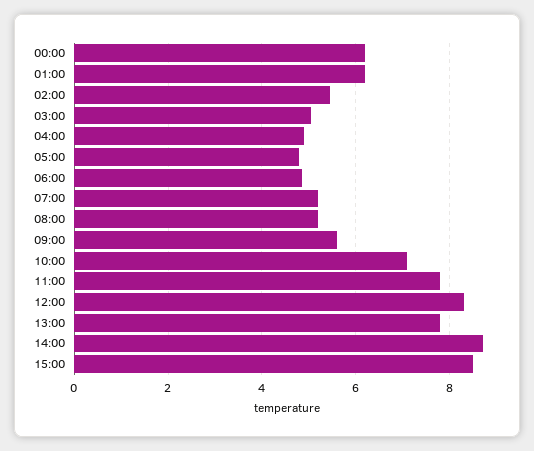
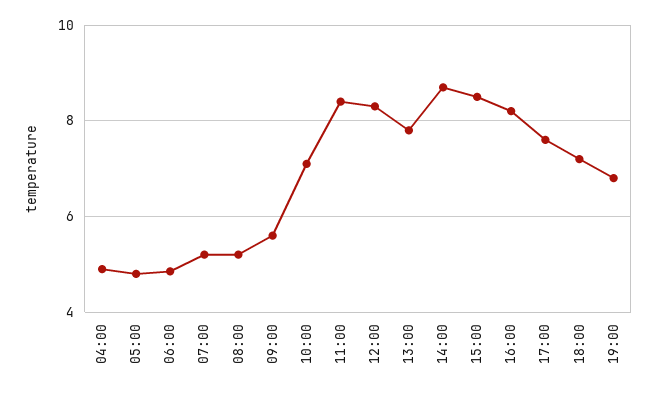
00:00: 6.2 -> none
01:00: 6.2 -> none
02:00: 5.4 -> none
03:00: 5 -> none
11:00: 7.8 -> 8.4
16:00: none -> 8.2
17:00: none -> 7.6
18:00: none -> 7.2
19:00: none -> 6.8

